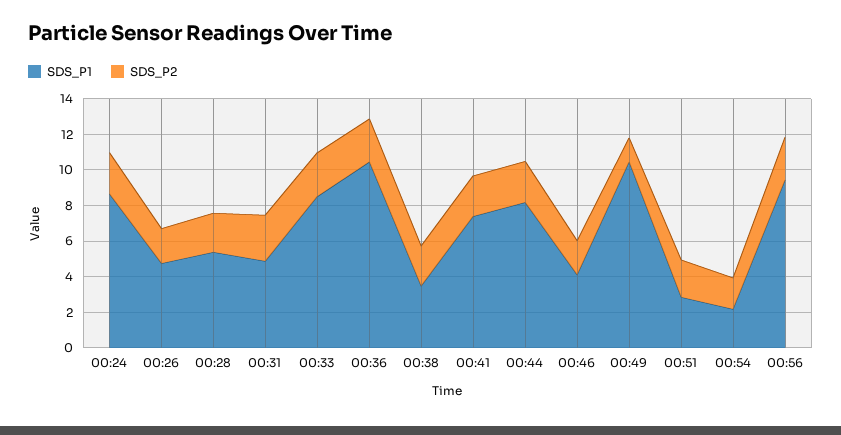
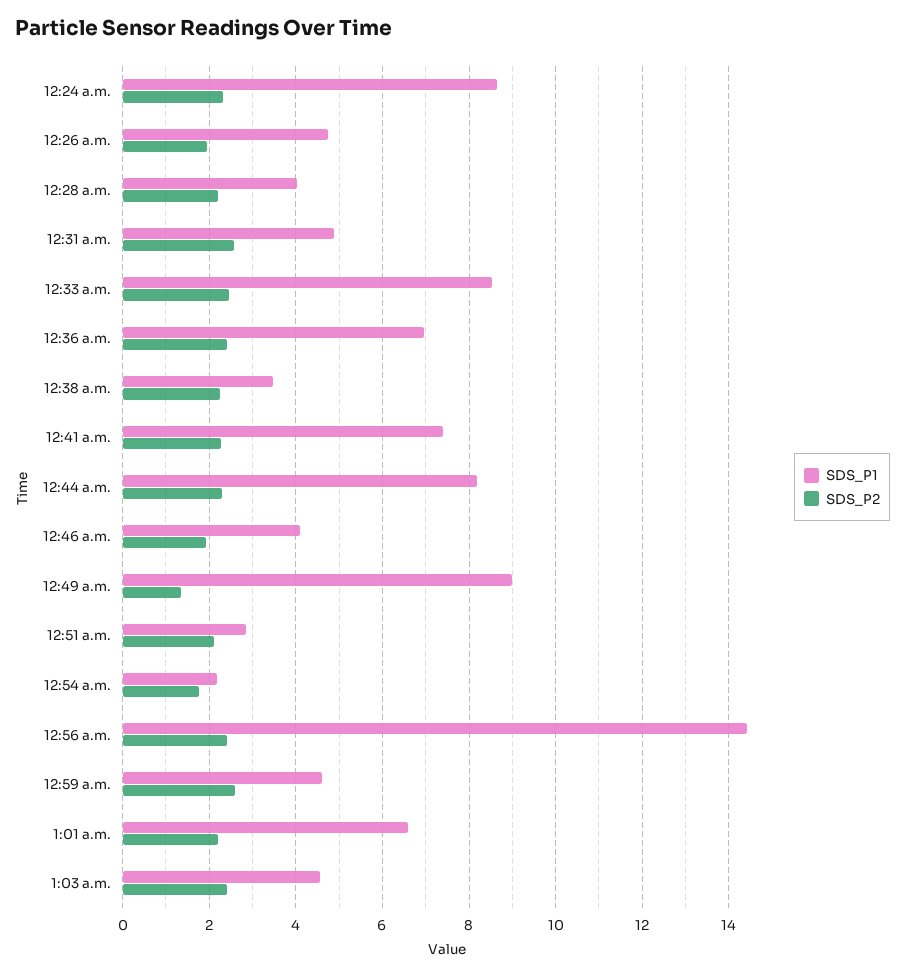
SDS_P1, 00:28: 5.5 -> 4
SDS_P1, 00:36: 10.5 -> 7
SDS_P1, 00:49: 10.5 -> 9
SDS_P1, 00:56: 9.5 -> 14.4
SDS_P1, 12:59 a.m.: none -> 4.6
SDS_P2, 12:59 a.m.: none -> 2.6
SDS_P1, 1:01 a.m.: none -> 6.6
SDS_P2, 1:01 a.m.: none -> 2.2
SDS_P1, 1:03 a.m.: none -> 4.6
SDS_P2, 1:03 a.m.: none -> 2.4

